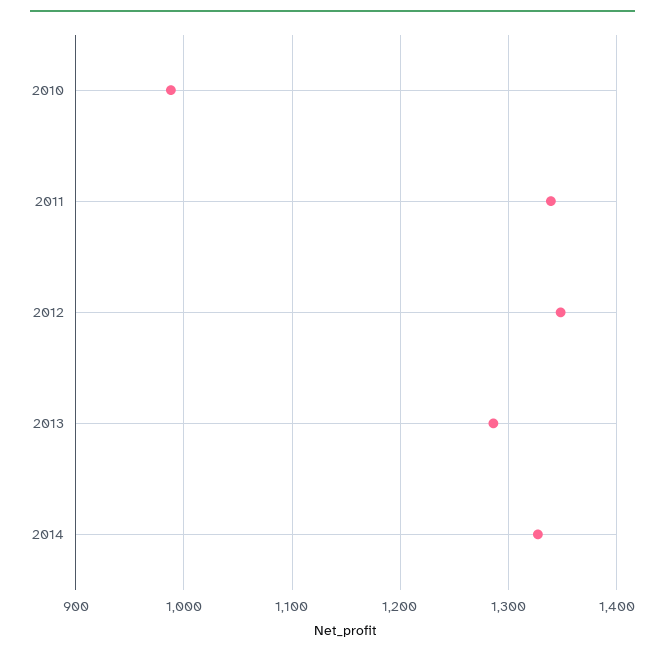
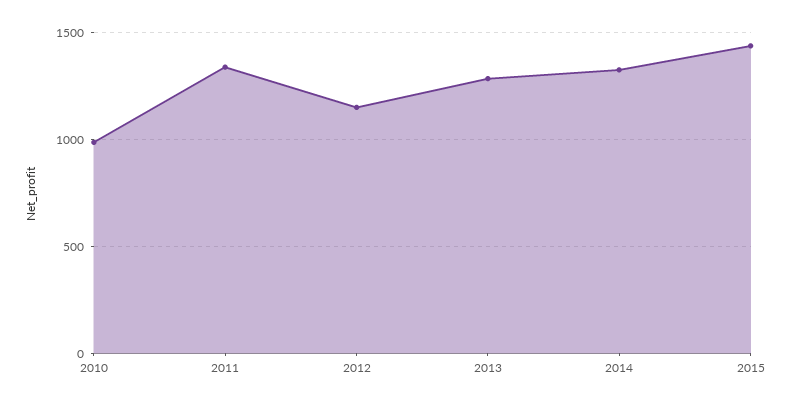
2012: 1350 -> 1150
2015: none -> 1450

